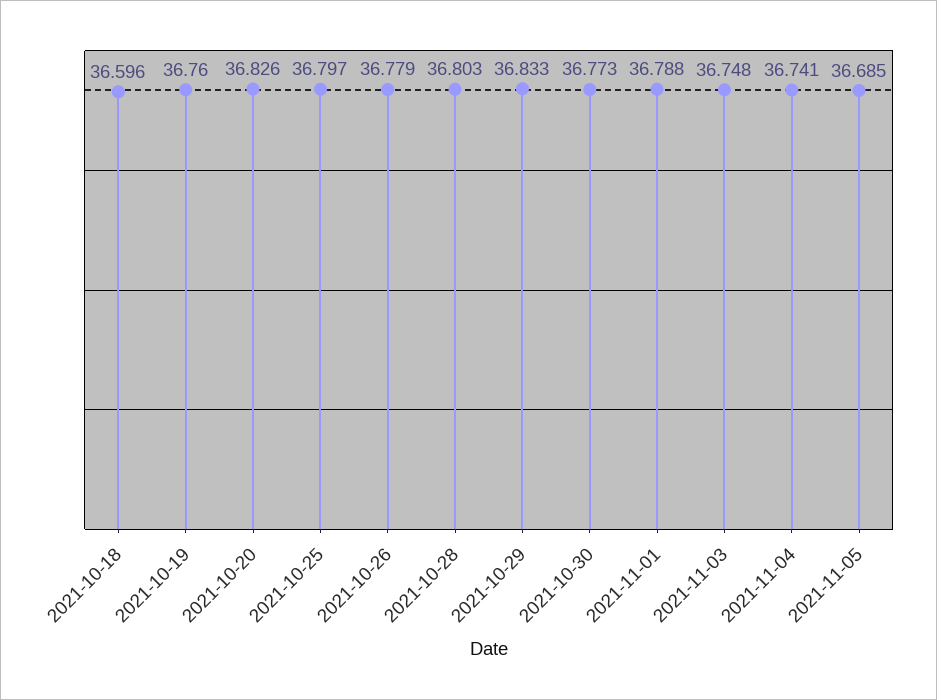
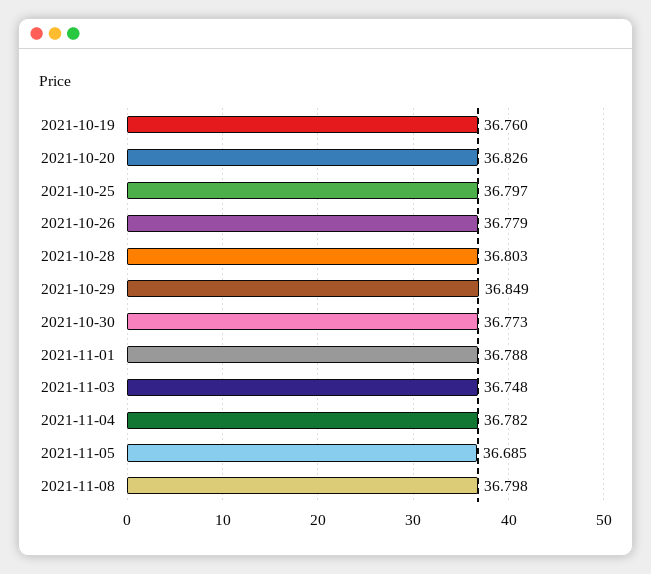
2021-10-18: 36.596 -> none
2021-10-29: 36.833 -> 36.849
2021-11-04: 36.741 -> 36.782
2021-11-08: none -> 36.798

